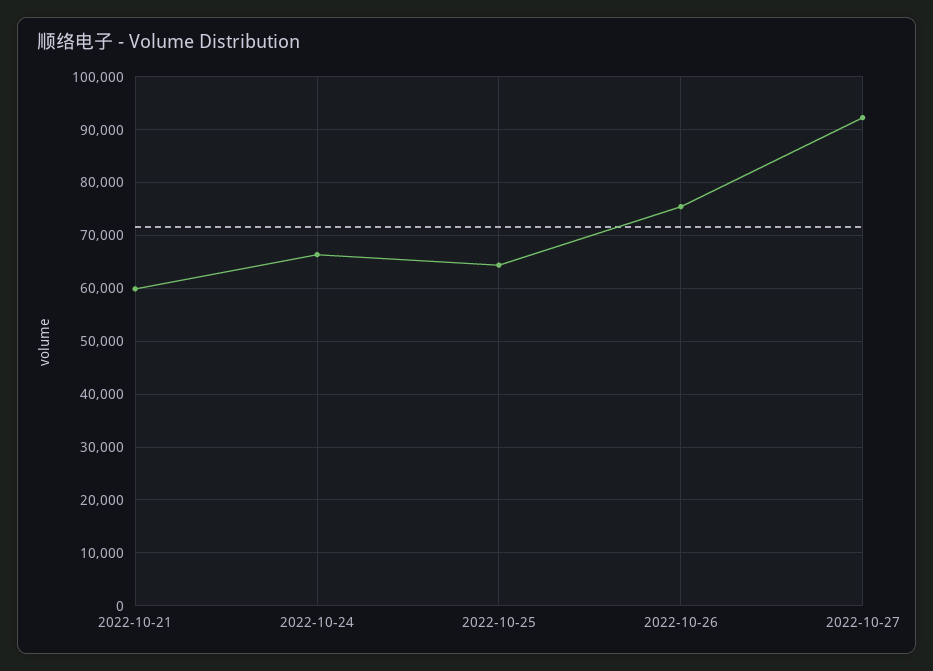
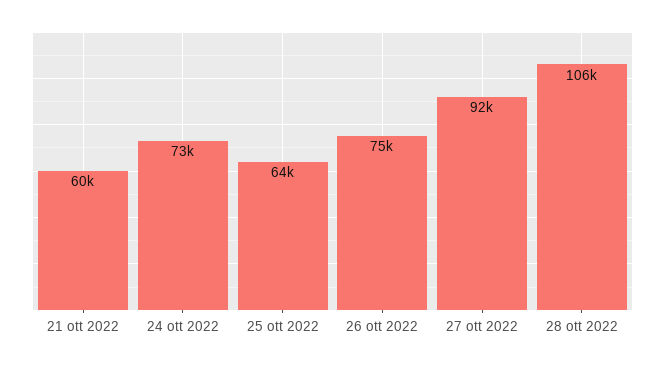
2022-10-24: 66000 -> 73000
28 ott 2022: none -> 106000

